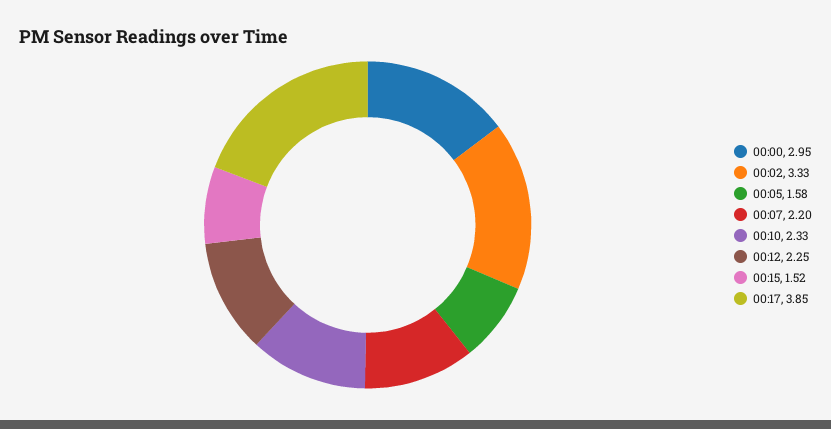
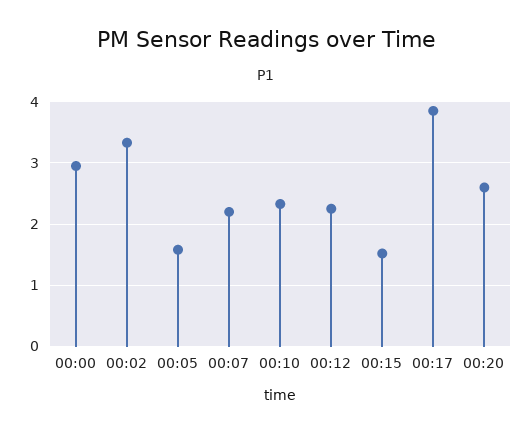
00:20: none -> 2.6

